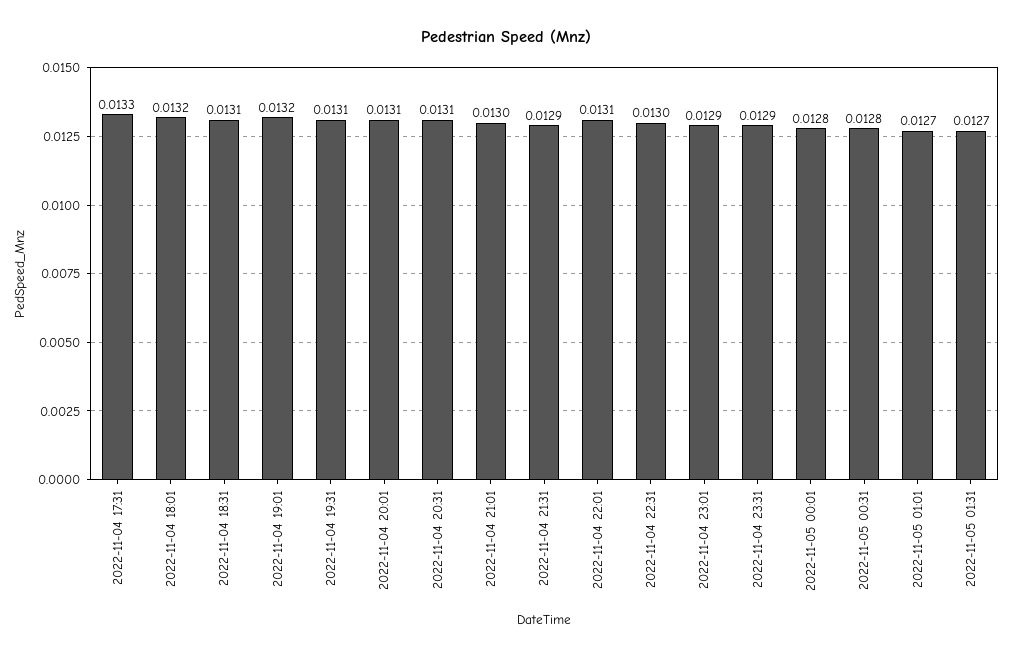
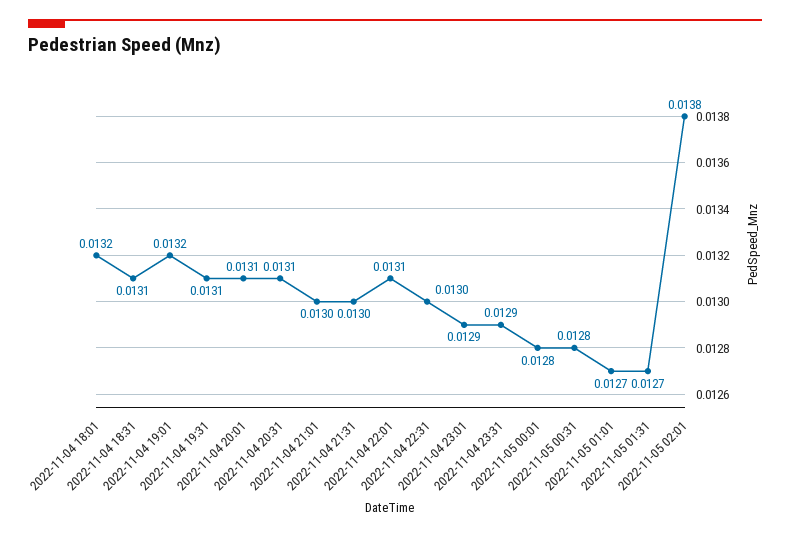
2022-11-04 17:31: 0.0133 -> none
2022-11-04 21:31: 0.0129 -> 0.013
2022-11-05 02:01: none -> 0.0138

